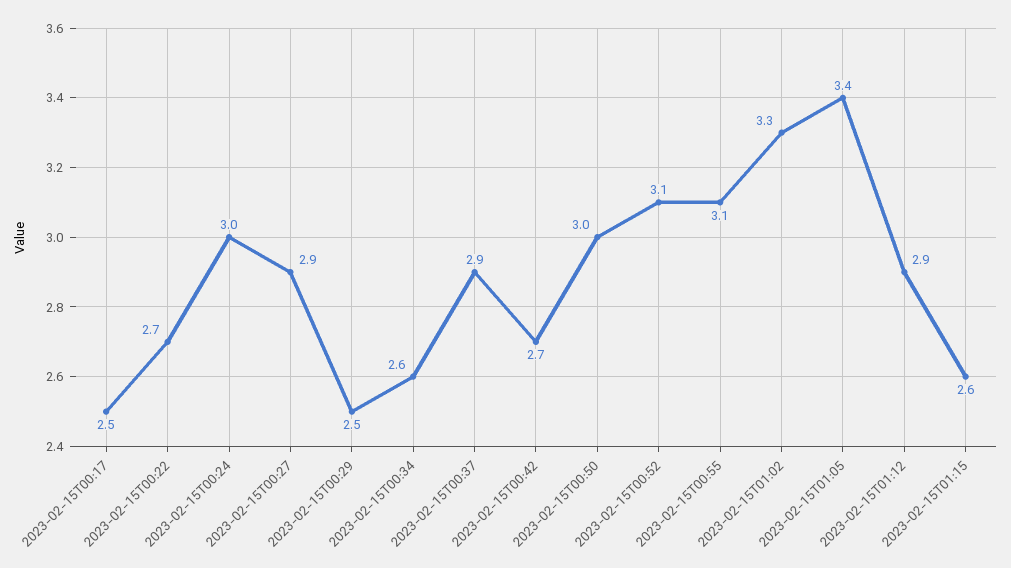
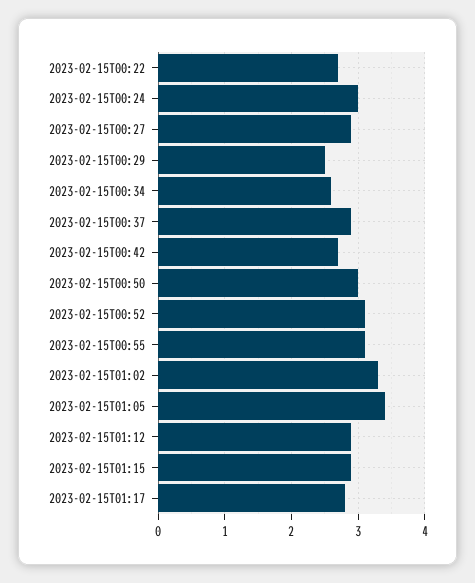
2023-02-15T00:17: 2.5 -> none
2023-02-15T01:15: 2.6 -> 2.9
2023-02-15T01:17: none -> 2.8

